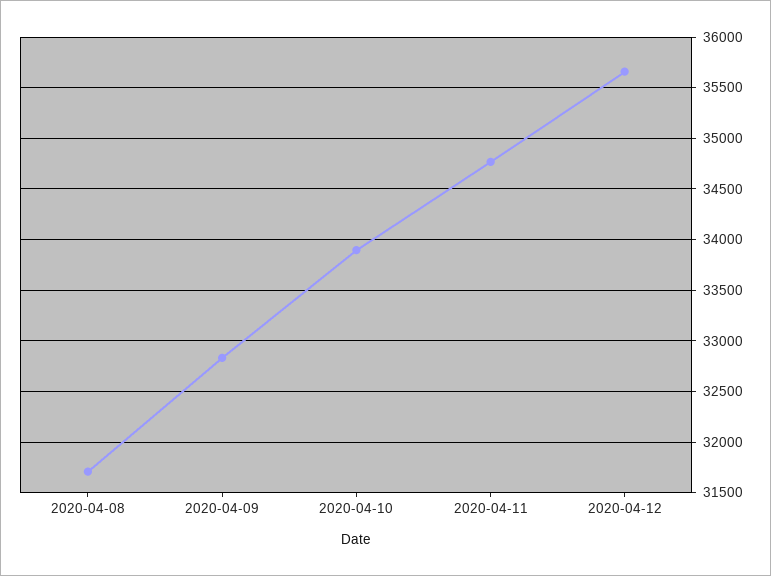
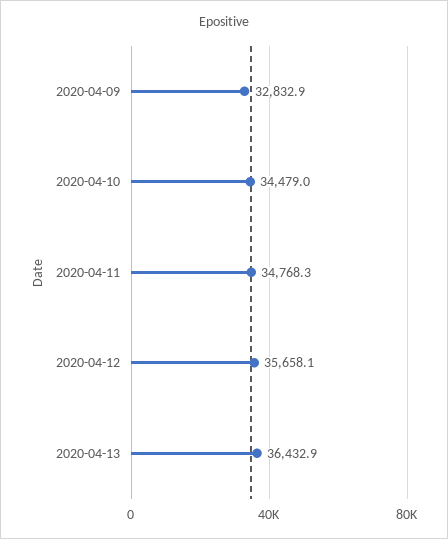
2020-04-08: 31700 -> none
2020-04-10: 33900 -> 34479
2020-04-13: none -> 36432.9

